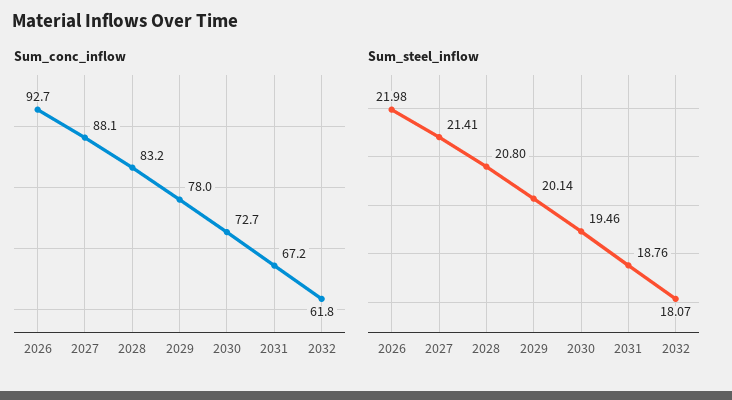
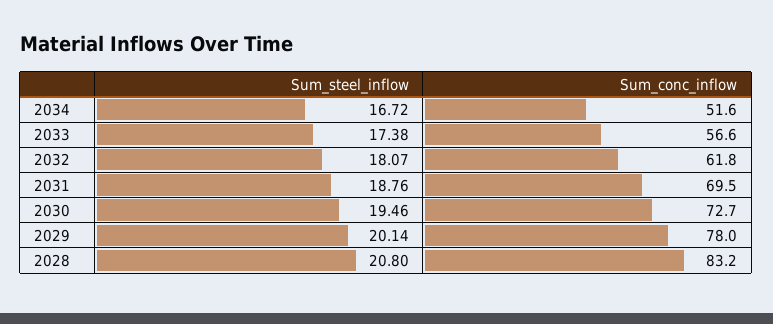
Sum_conc_inflow, 2026: 92.7 -> none
Sum_conc_inflow, 2027: 88.1 -> none
Sum_conc_inflow, 2031: 67.2 -> 69.5
Sum_steel_inflow, 2026: 21.98 -> none
Sum_steel_inflow, 2027: 21.41 -> none
Sum_steel_inflow, 2034: none -> 16.72
Sum_conc_inflow, 2034: none -> 51.6
Sum_steel_inflow, 2033: none -> 17.38
Sum_conc_inflow, 2033: none -> 56.6

